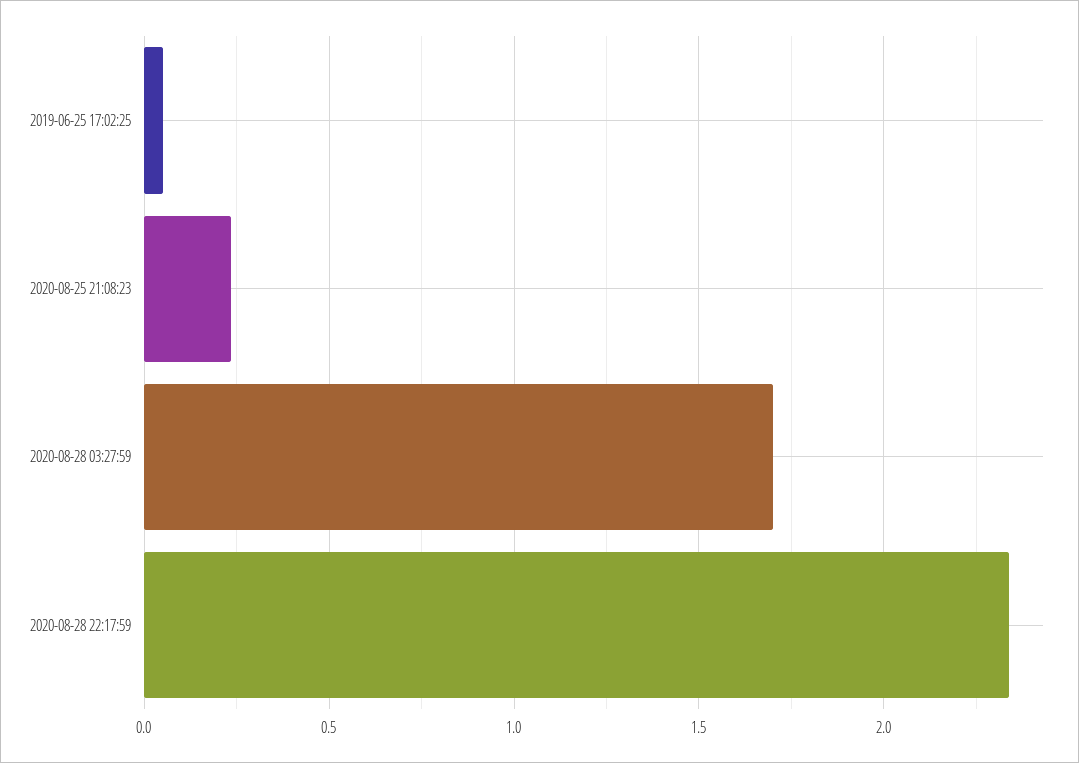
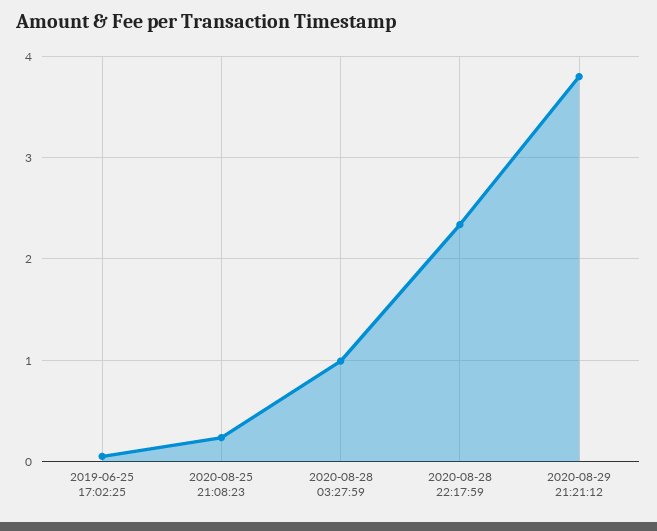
2020-08-28 03:27:59: 1.7 -> 1
2020-08-29 21:21:12: none -> 3.8

